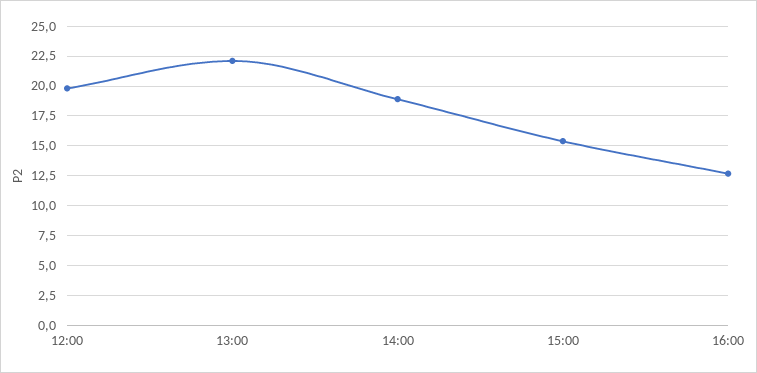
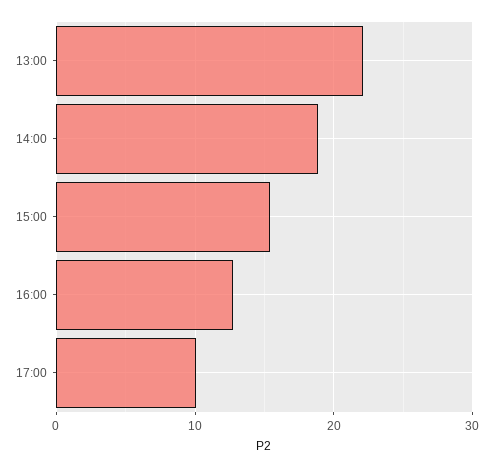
12:00: 20 -> none
17:00: none -> 10

